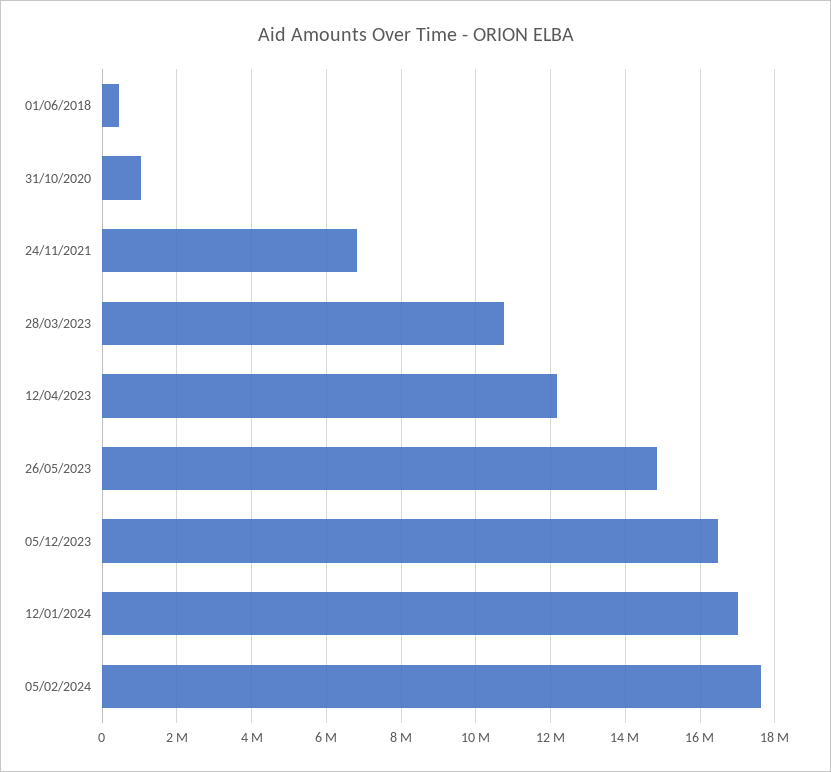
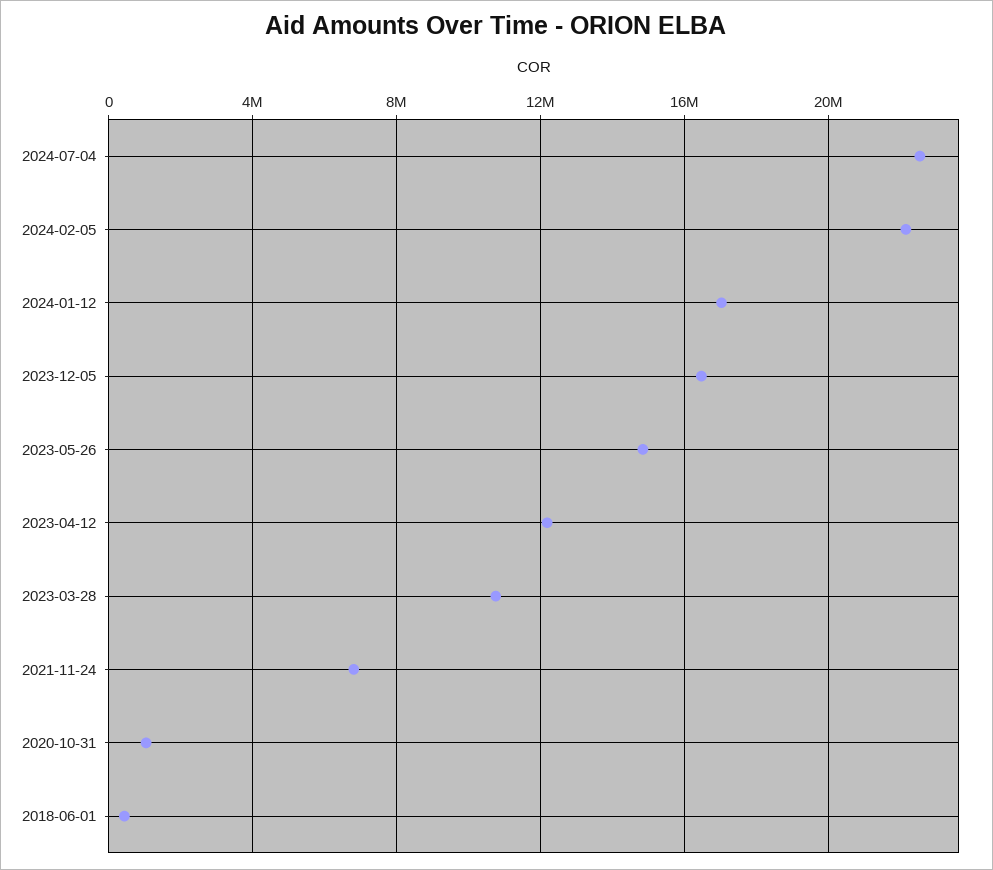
05/02/2024: 17600000 -> 22000000
2024-07-04: none -> 22500000

